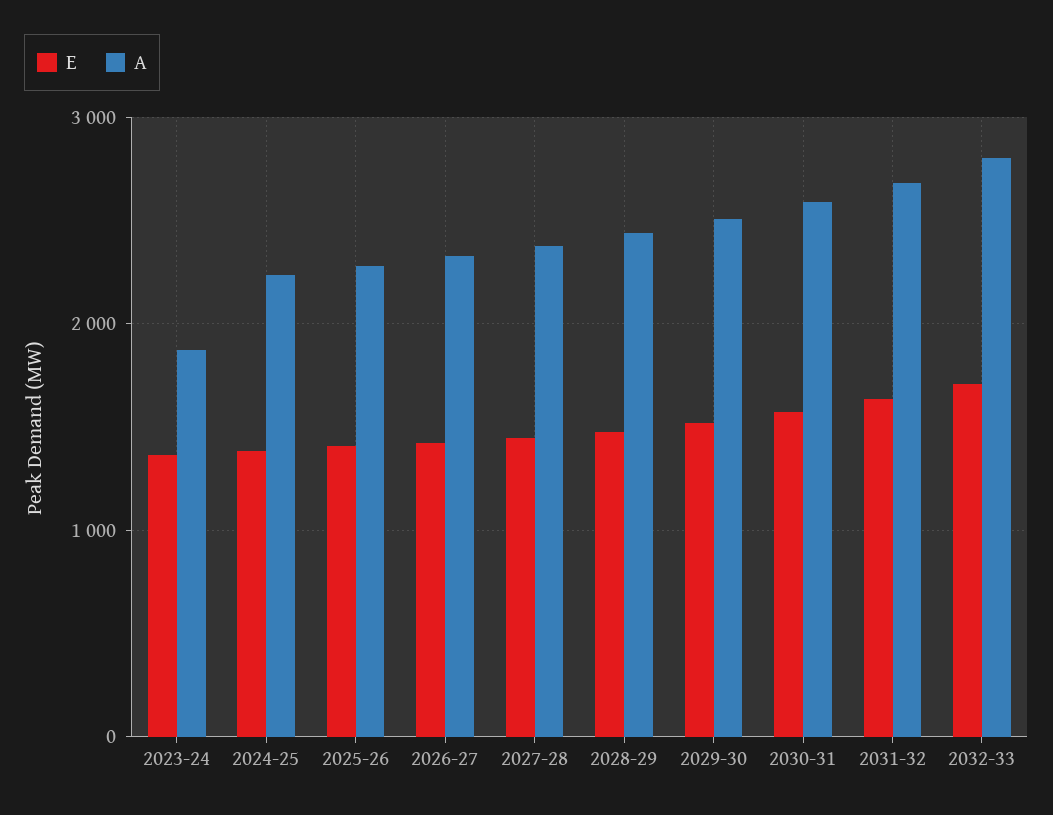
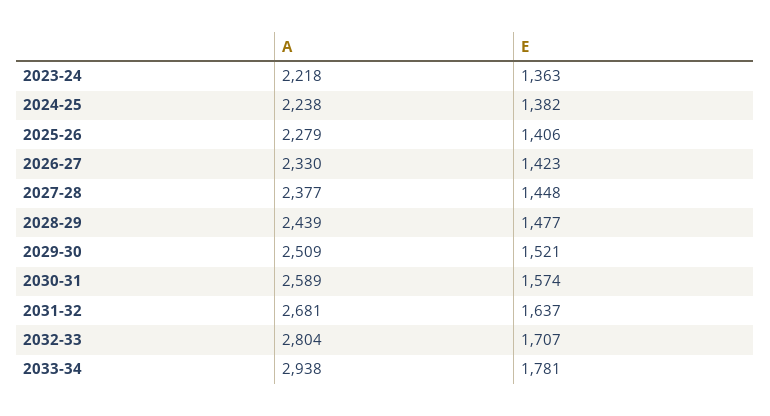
A, 2023-24: 1900 -> 2218
A, 2033-34: none -> 2938
E, 2033-34: none -> 1781

